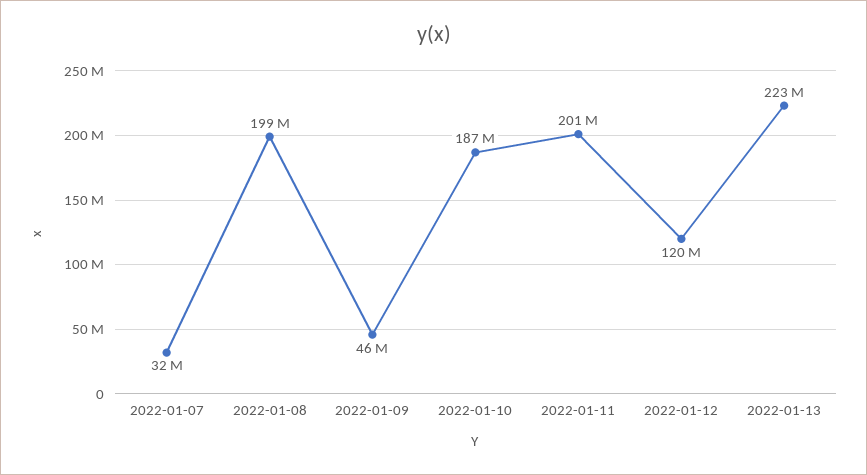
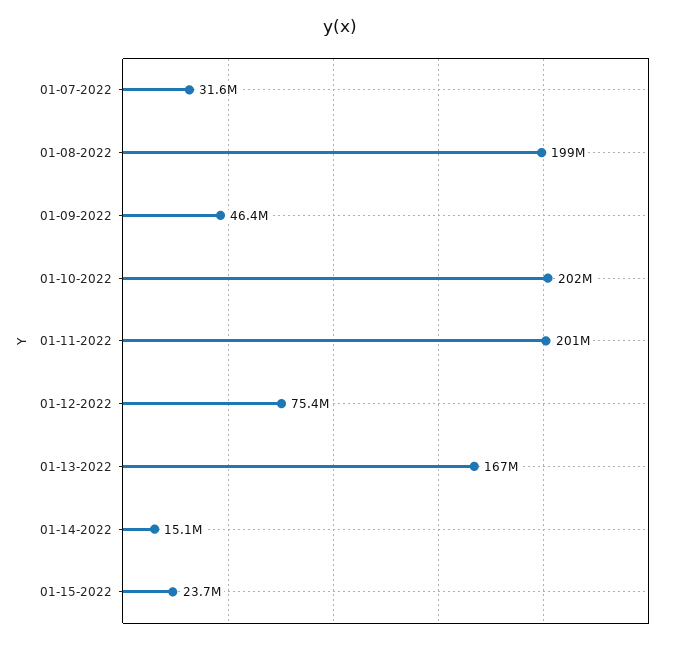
2022-01-10: 187000000 -> 202000000
2022-01-12: 120000000 -> 75400000
2022-01-13: 223000000 -> 167000000
01-14-2022: none -> 15100000
01-15-2022: none -> 23700000

